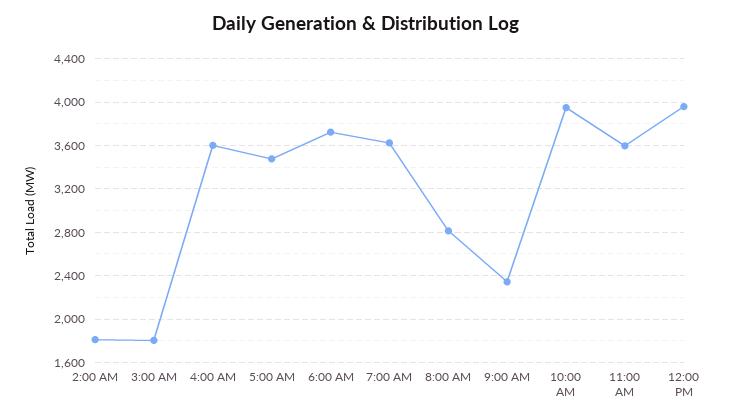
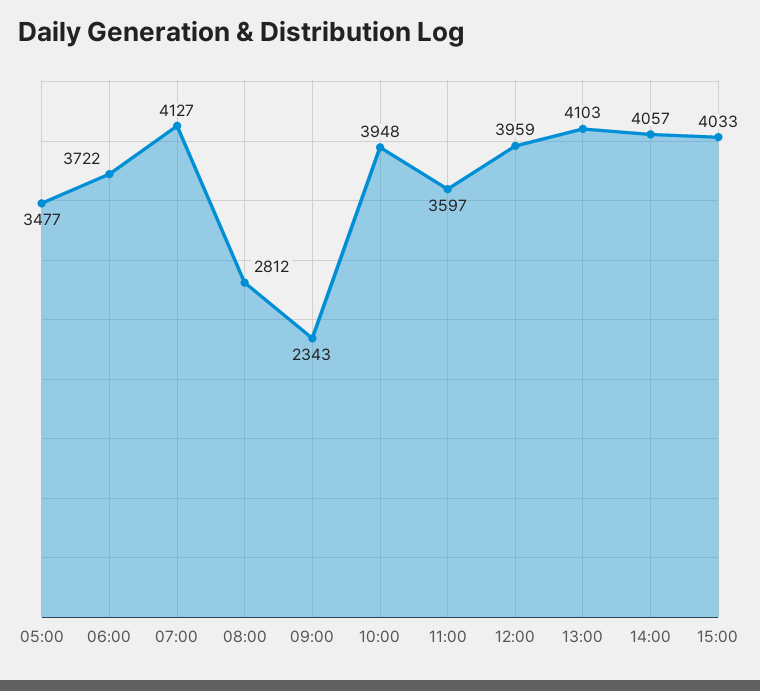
2:00 AM: 1800 -> none
3:00 AM: 1800 -> none
4:00 AM: 3600 -> none
7:00 AM: 3600 -> 4127
13:00: none -> 4103
14:00: none -> 4057
15:00: none -> 4033

